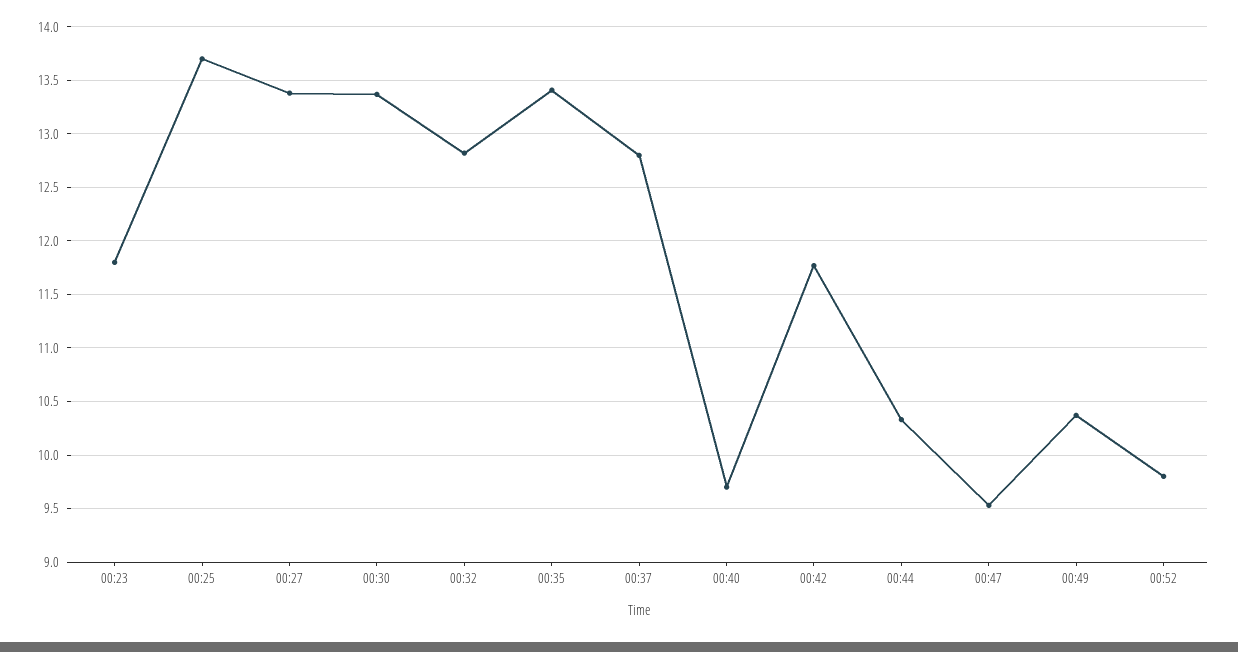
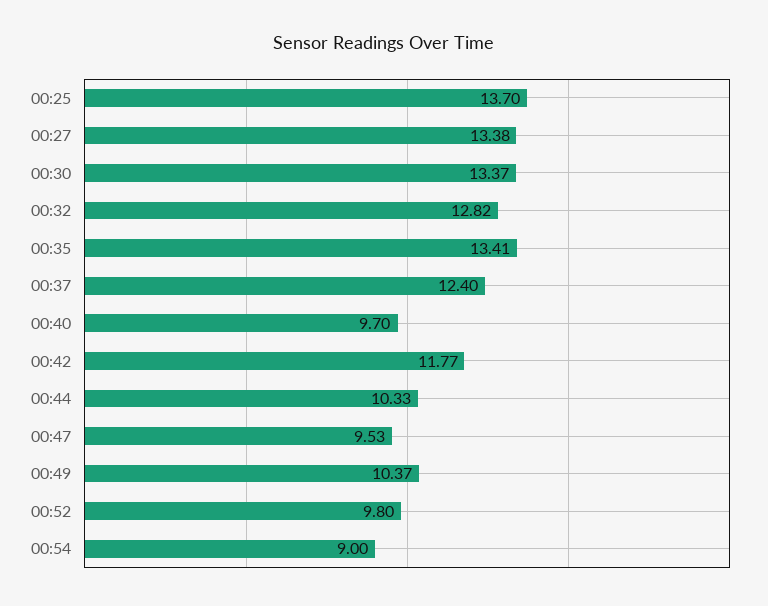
00:23: 11.8 -> none
00:37: 12.8 -> 12.4
00:54: none -> 9

